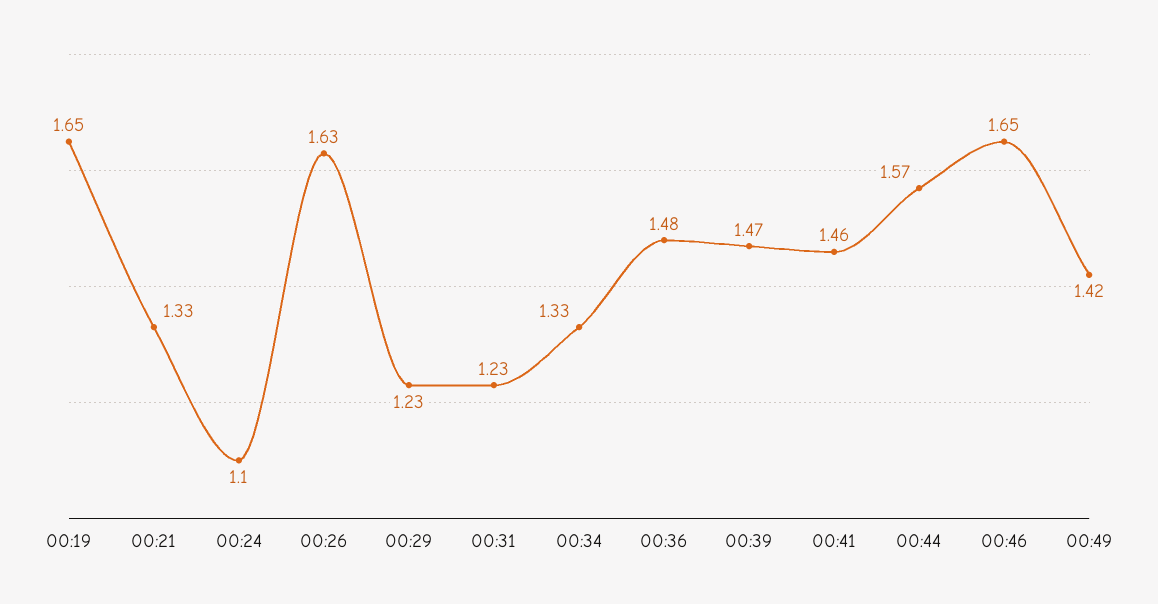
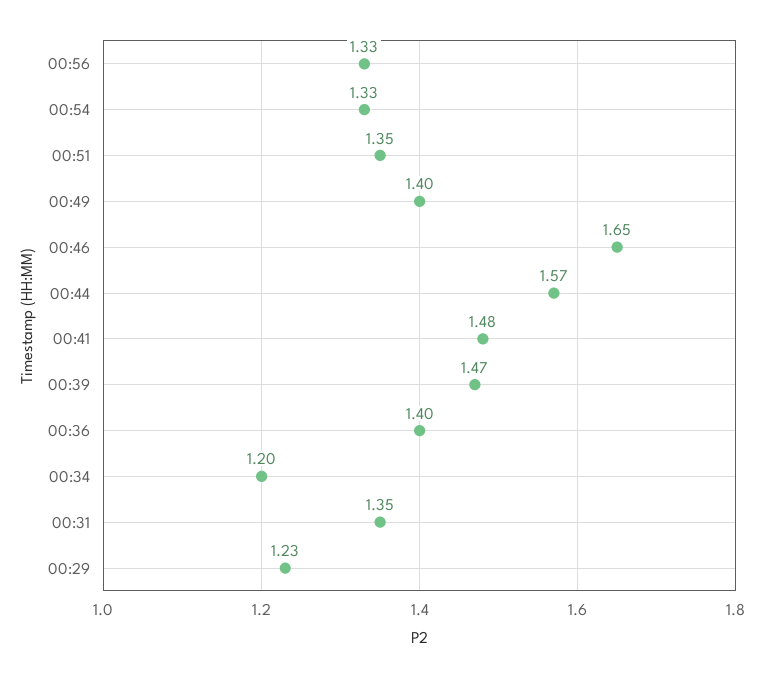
00:19: 1.65 -> none
00:21: 1.33 -> none
00:24: 1.1 -> none
00:26: 1.63 -> none
00:31: 1.23 -> 1.35
00:34: 1.33 -> 1.2
00:36: 1.48 -> 1.4
00:41: 1.46 -> 1.48
00:49: 1.42 -> 1.4
00:56: none -> 1.33
00:54: none -> 1.33
00:51: none -> 1.35

